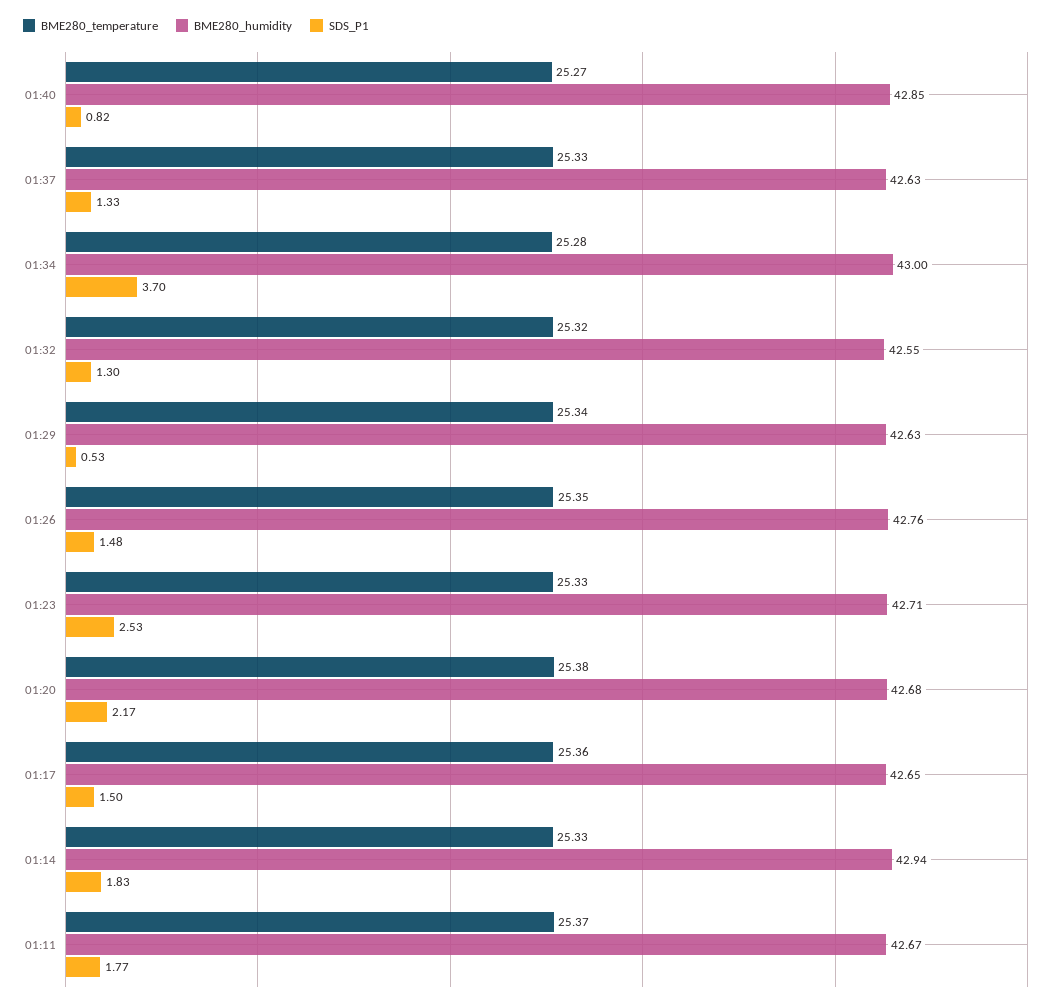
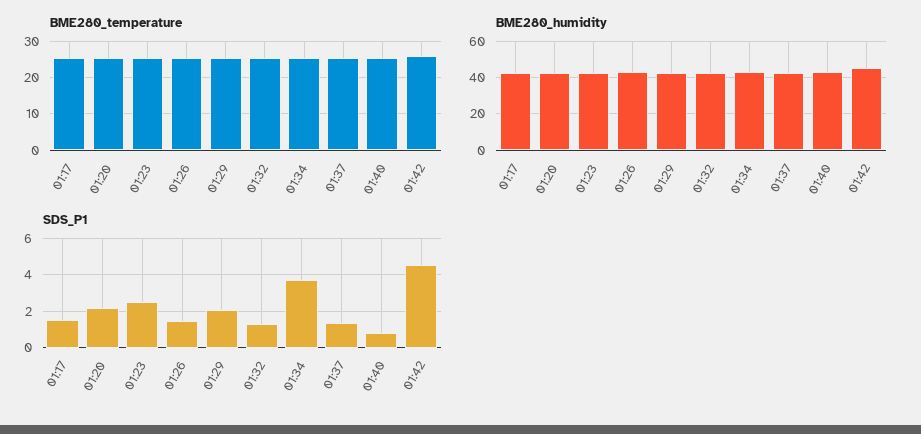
SDS_P1, 01:29: 0.53 -> 2
BME280_temperature, 01:14: 25.33 -> none
BME280_humidity, 01:14: 42.94 -> none
SDS_P1, 01:14: 1.83 -> none
BME280_temperature, 01:11: 25.37 -> none
BME280_humidity, 01:11: 42.67 -> none
SDS_P1, 01:11: 1.77 -> none
BME280_temperature, 01:42: none -> 26
BME280_humidity, 01:42: none -> 45
SDS_P1, 01:42: none -> 4.5

